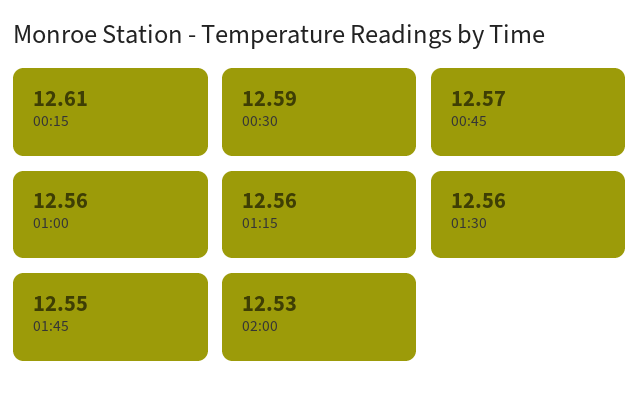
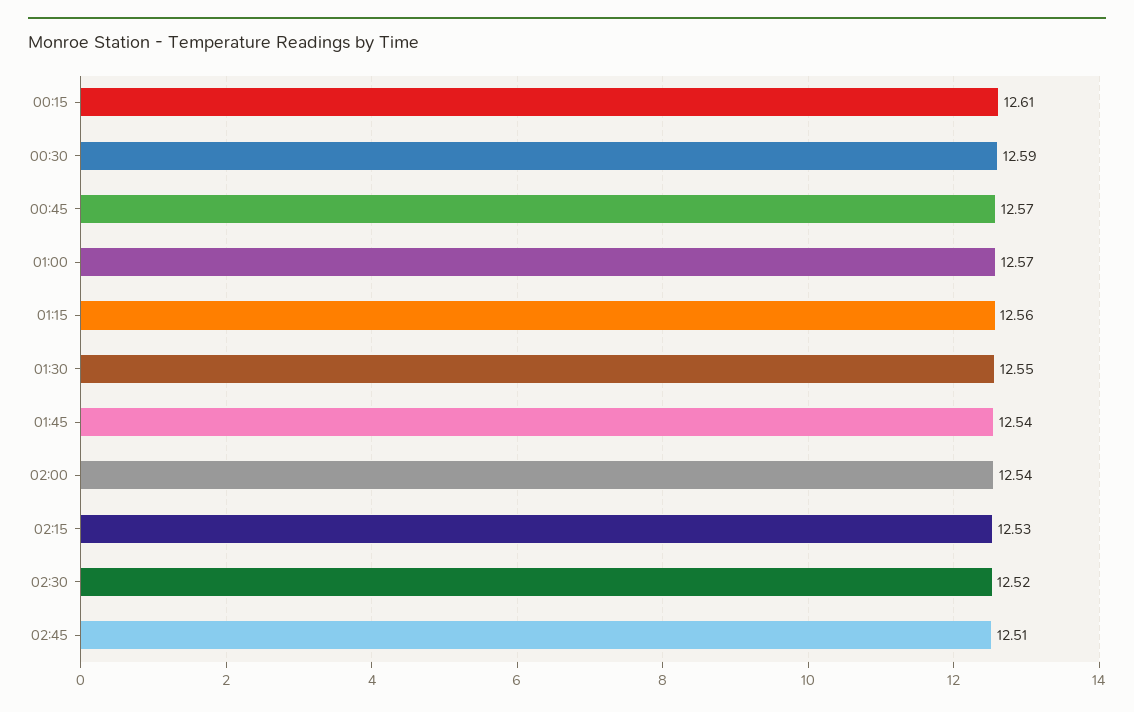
01:00: 12.56 -> 12.57
01:30: 12.56 -> 12.55
01:45: 12.55 -> 12.54
02:00: 12.53 -> 12.54
02:15: none -> 12.53
02:30: none -> 12.52
02:45: none -> 12.51

